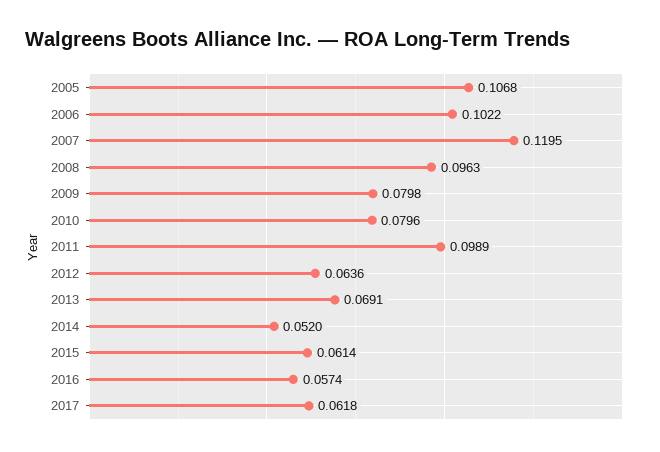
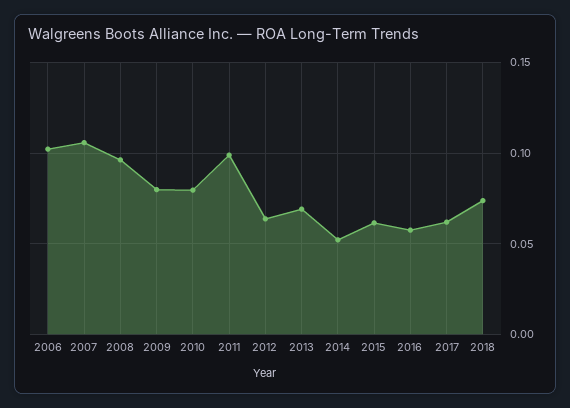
2005: 0.1068 -> none
2007: 0.1195 -> 0.105
2018: none -> 0.075

